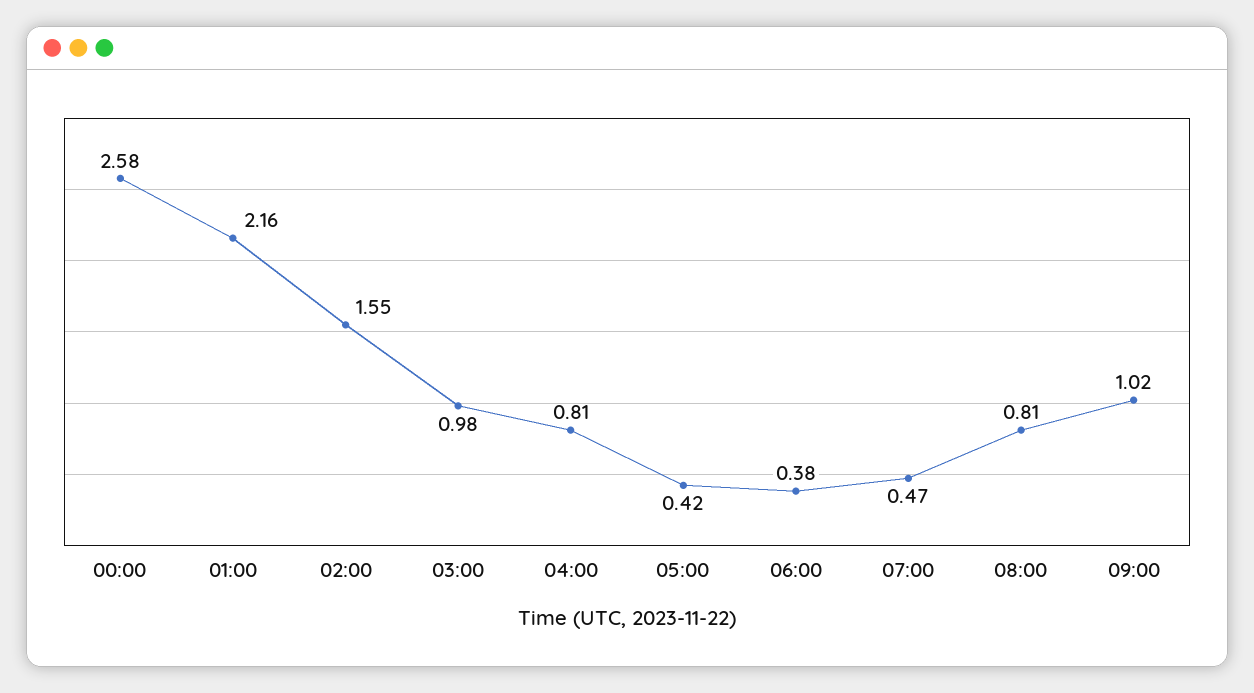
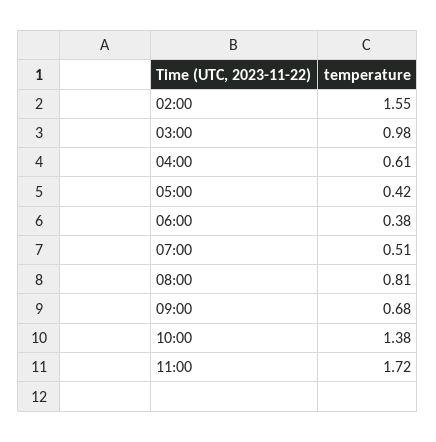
00:00: 2.58 -> none
01:00: 2.16 -> none
04:00: 0.81 -> 0.61
07:00: 0.47 -> 0.51
09:00: 1.02 -> 0.68
10:00: none -> 1.38
11:00: none -> 1.72

